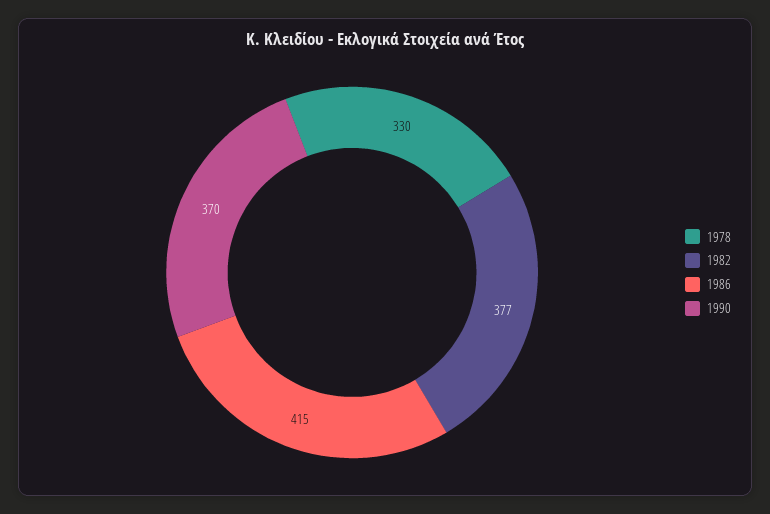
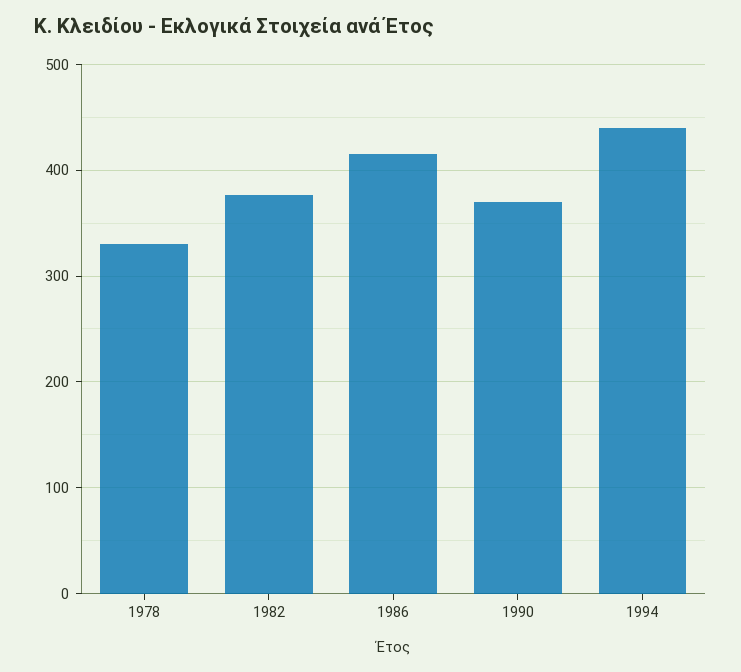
1994: none -> 440

